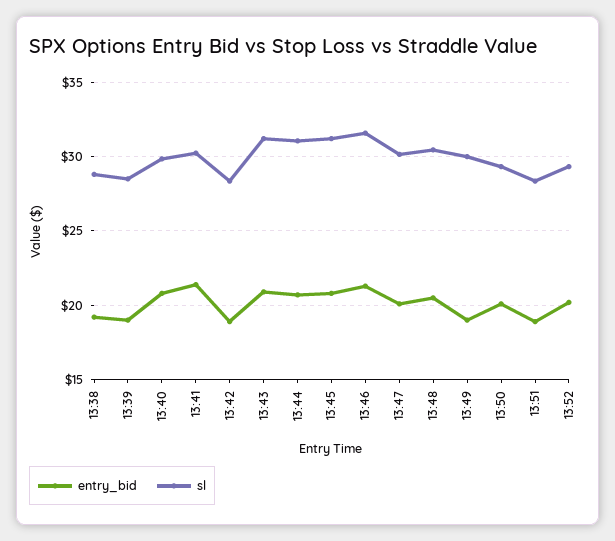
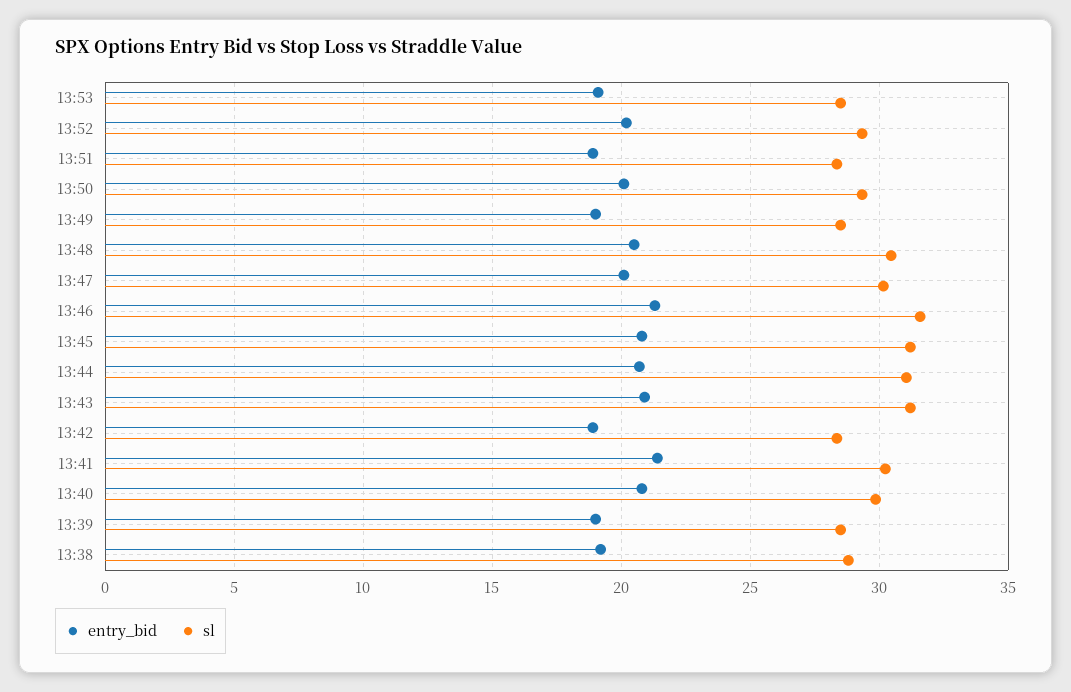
sl, 13:49: 30 -> 28.5
entry_bid, 13:53: none -> 19
sl, 13:53: none -> 28.5

